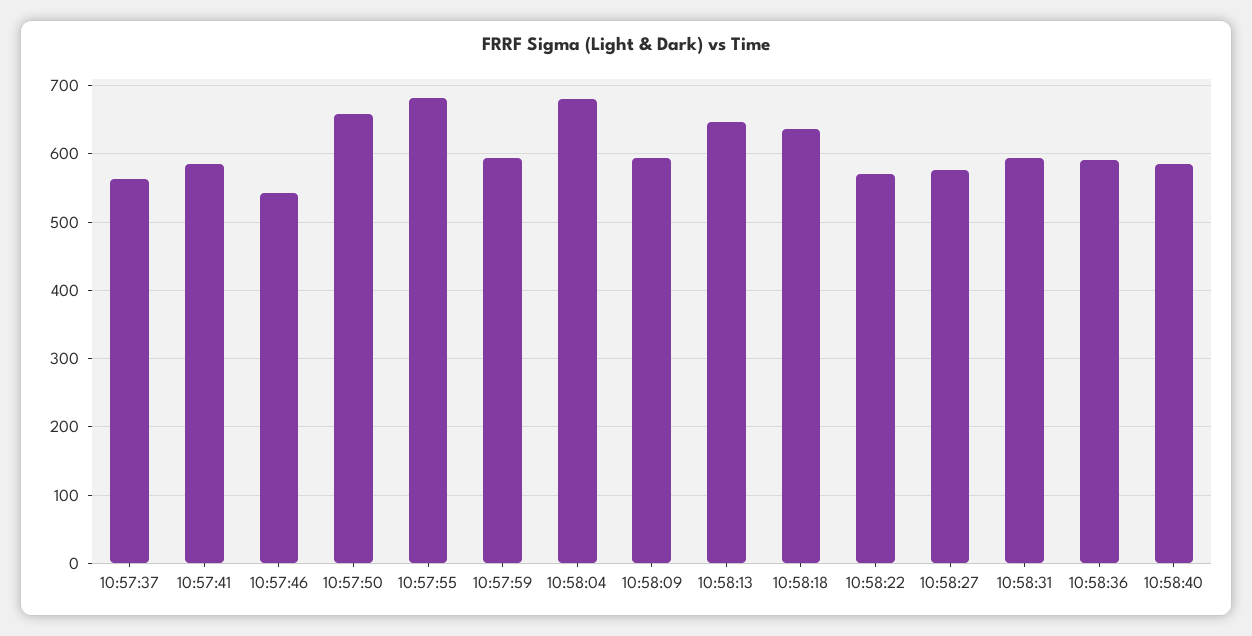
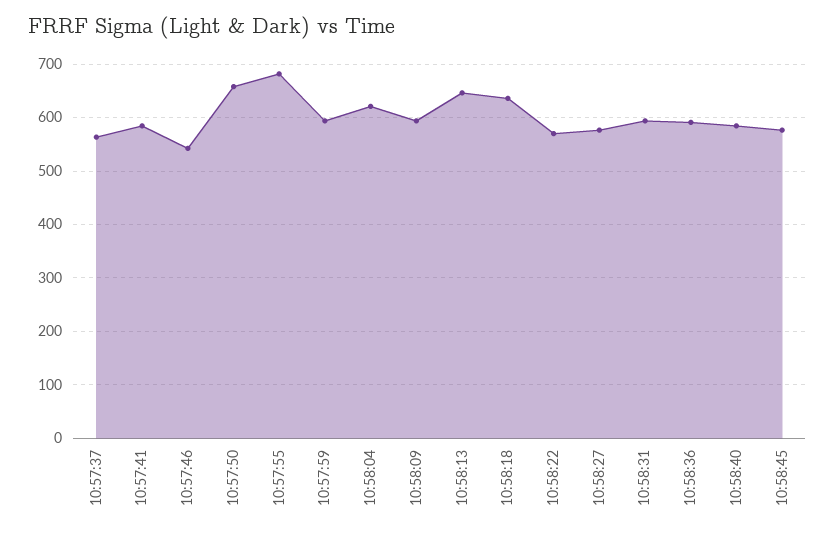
10:58:04: 680 -> 620
10:58:45: none -> 580

